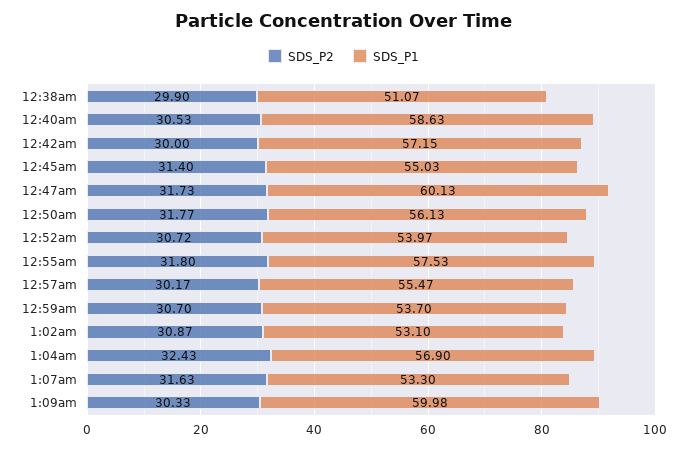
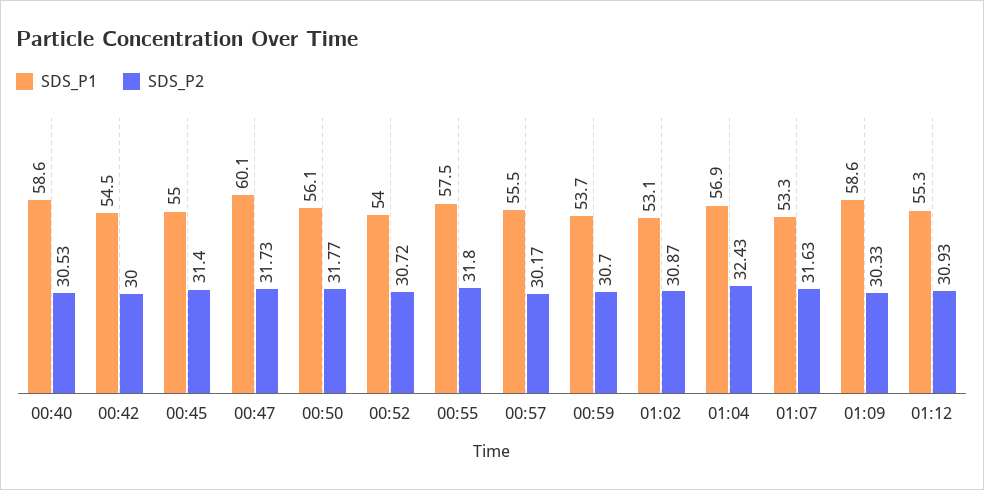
SDS_P2, 12:38am: 29.9 -> none
SDS_P1, 12:38am: 51.07 -> none
SDS_P1, 12:42am: 57.15 -> 54.5
SDS_P1, 1:09am: 59.98 -> 58.6
SDS_P1, 01:12: none -> 55.3
SDS_P2, 01:12: none -> 30.93

